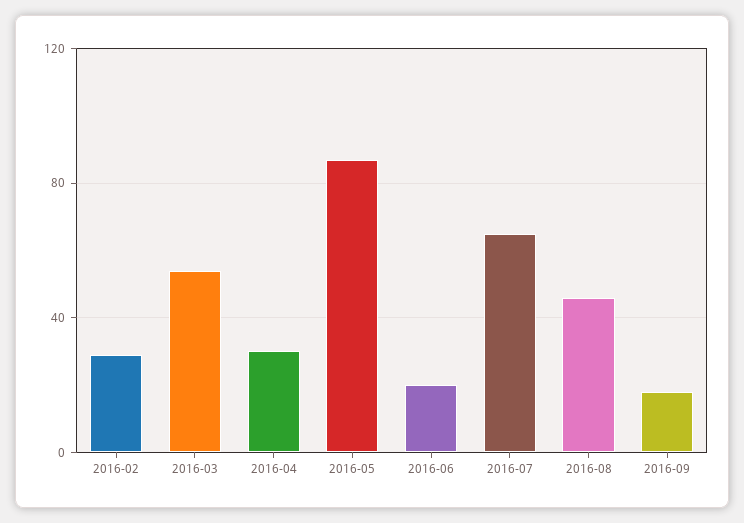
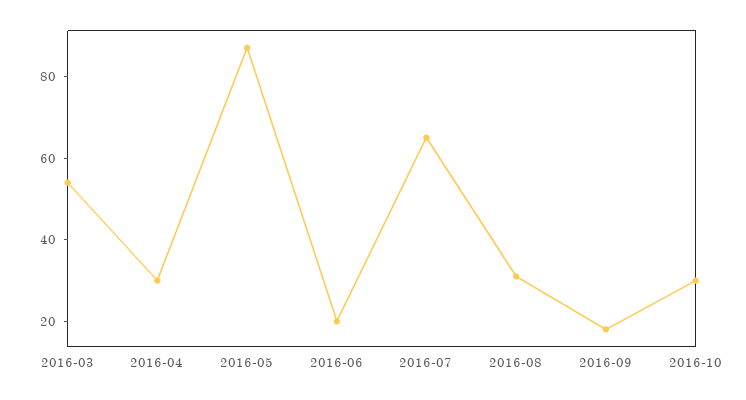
2016-02: 30 -> none
2016-08: 45 -> 30
2016-10: none -> 30

